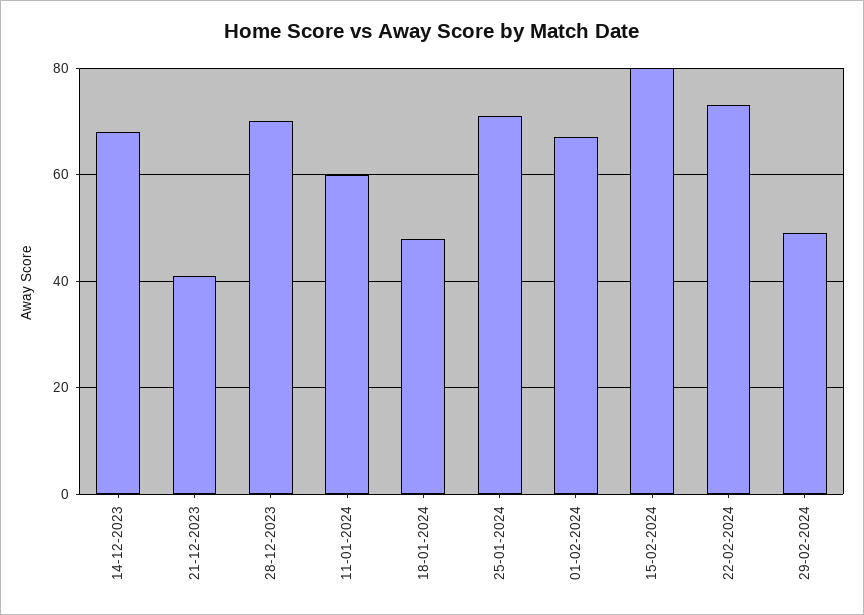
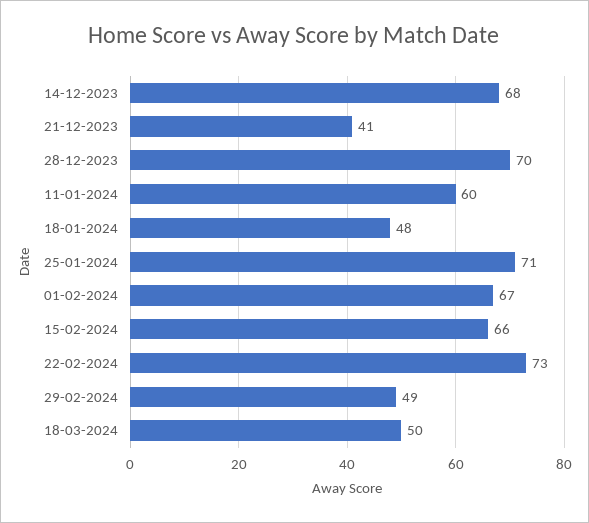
15-02-2024: 80 -> 66
18-03-2024: none -> 50

